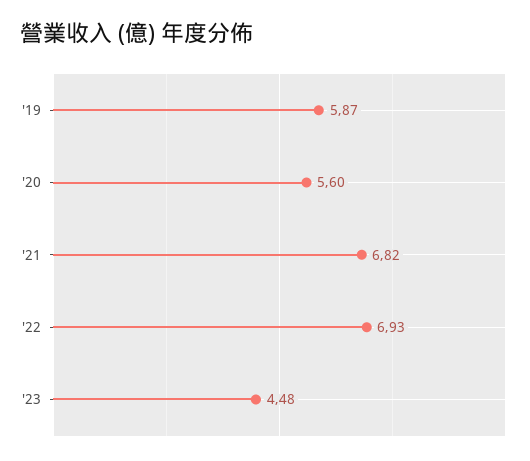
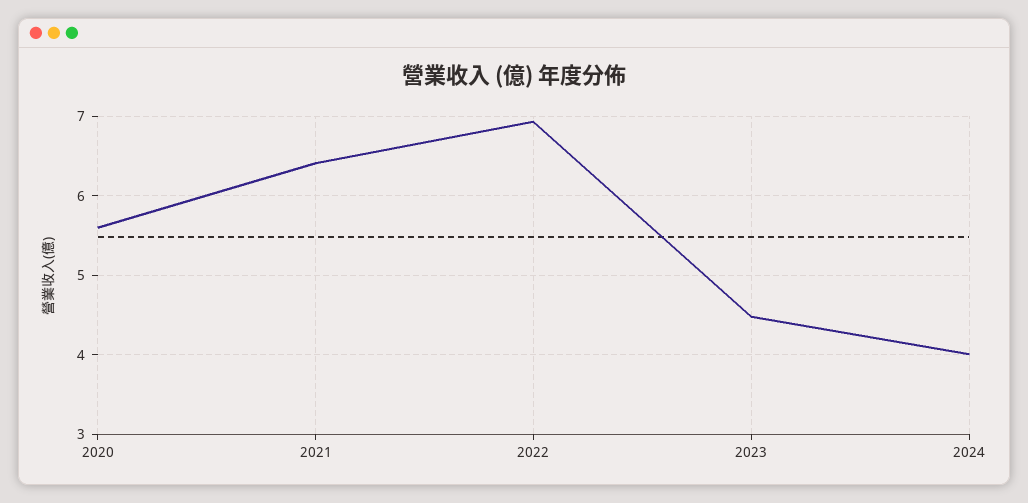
'19: 5.87 -> none
'21: 6.82 -> 6.4
2024: none -> 4

